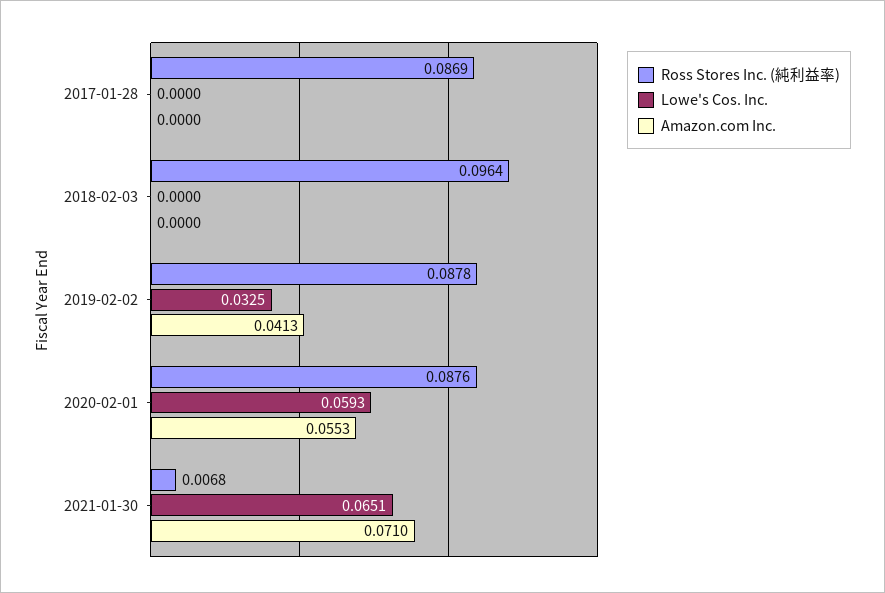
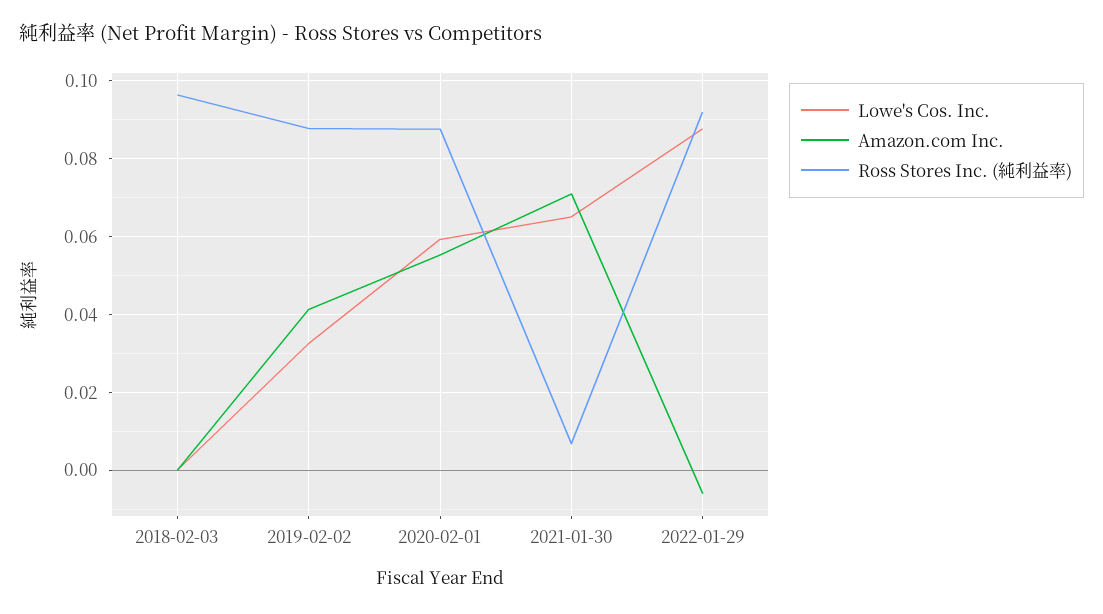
Ross Stores Inc. (純利益率), 2017-01-28: 0.0869 -> none
Lowe's Cos. Inc., 2017-01-28: 0 -> none
Amazon.com Inc., 2017-01-28: 0 -> none
Lowe's Cos. Inc., 2022-01-29: none -> 0.088
Amazon.com Inc., 2022-01-29: none -> -0.006
Ross Stores Inc. (純利益率), 2022-01-29: none -> 0.092

